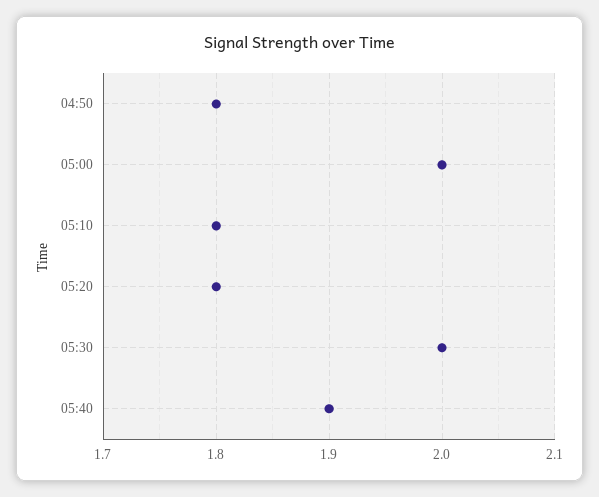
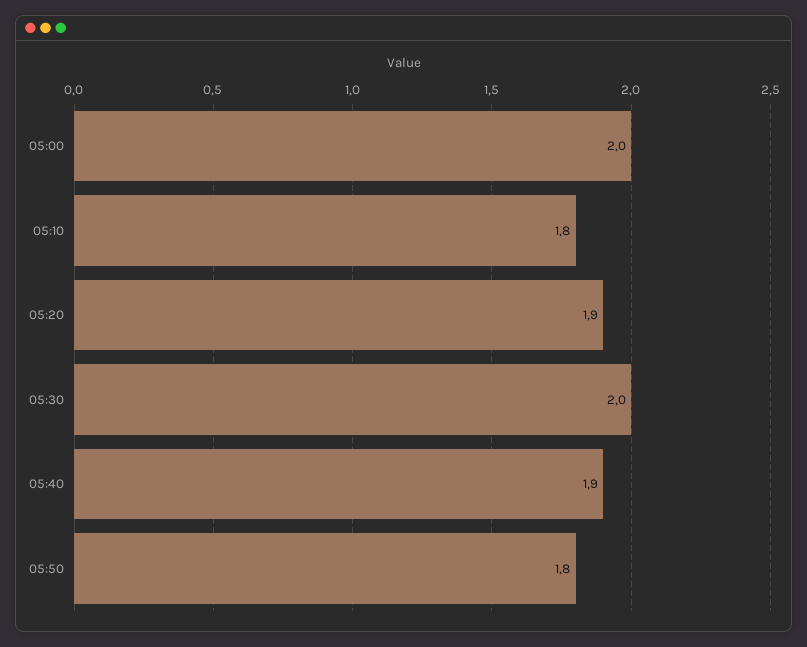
04:50: 1.8 -> none
05:20: 1.8 -> 1.9
05:50: none -> 1.8

